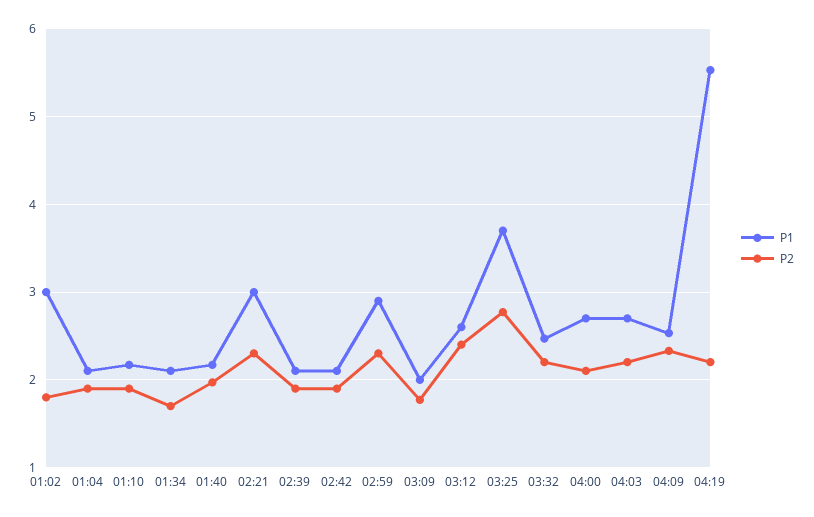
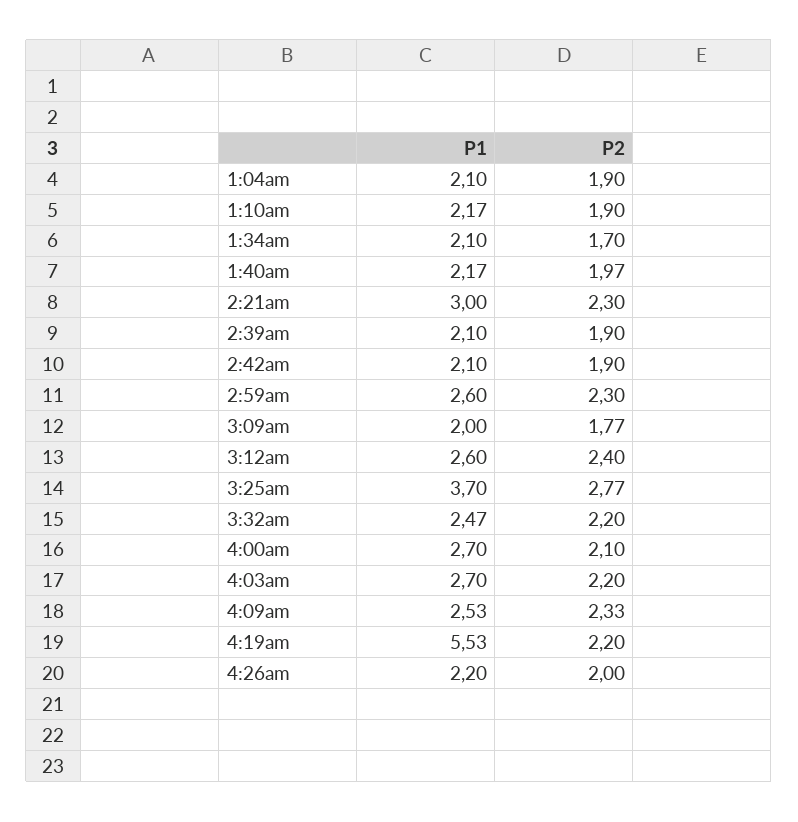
P1, 01:02: 3 -> none
P2, 01:02: 1.8 -> none
P1, 02:59: 2.9 -> 2.6
P1, 4:26am: none -> 2.2
P2, 4:26am: none -> 2

